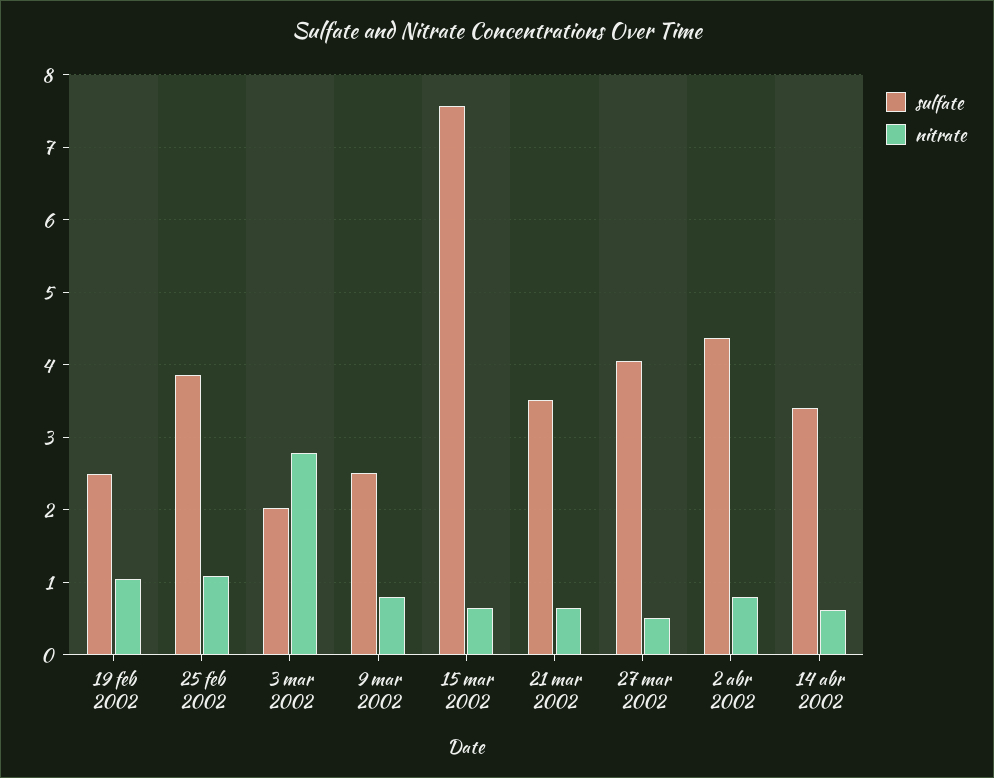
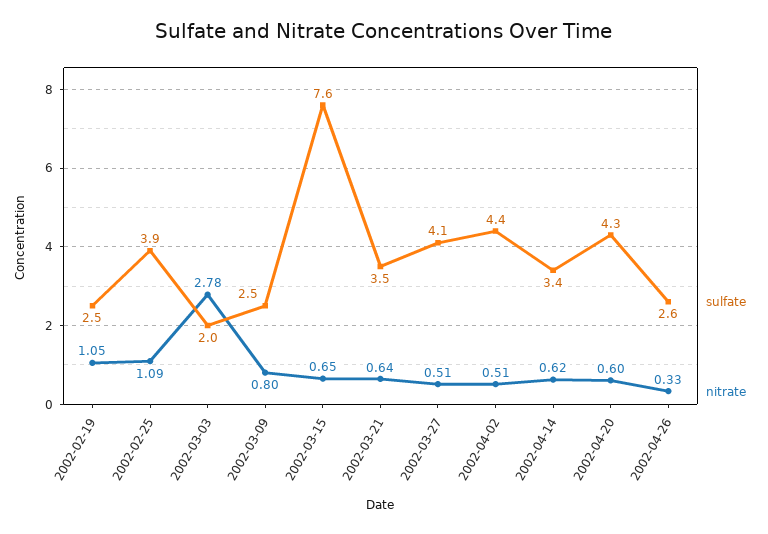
nitrate, 2 abr 2002: 0.8 -> 0.51
sulfate, 2002-04-20: none -> 4.3
nitrate, 2002-04-20: none -> 0.6
sulfate, 2002-04-26: none -> 2.6
nitrate, 2002-04-26: none -> 0.33

